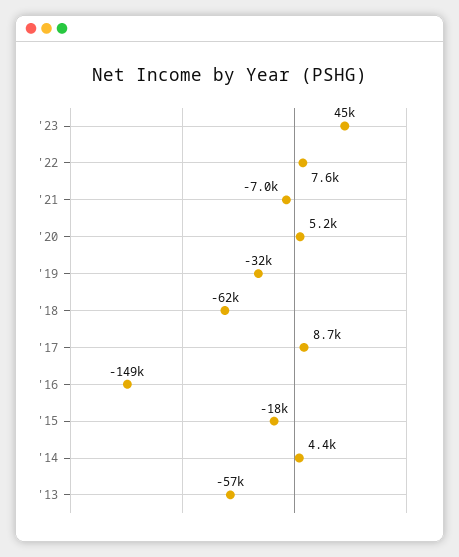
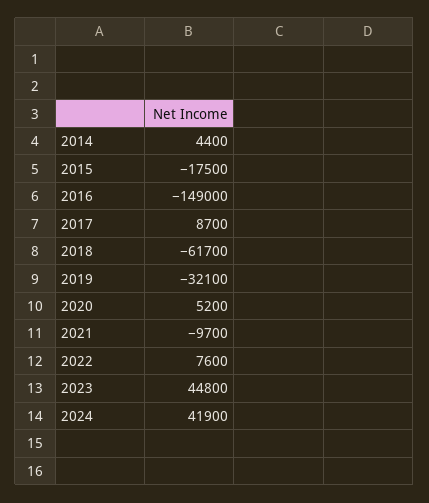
'21: -7000 -> -9700
'13: -57000 -> none
2024: none -> 41900

